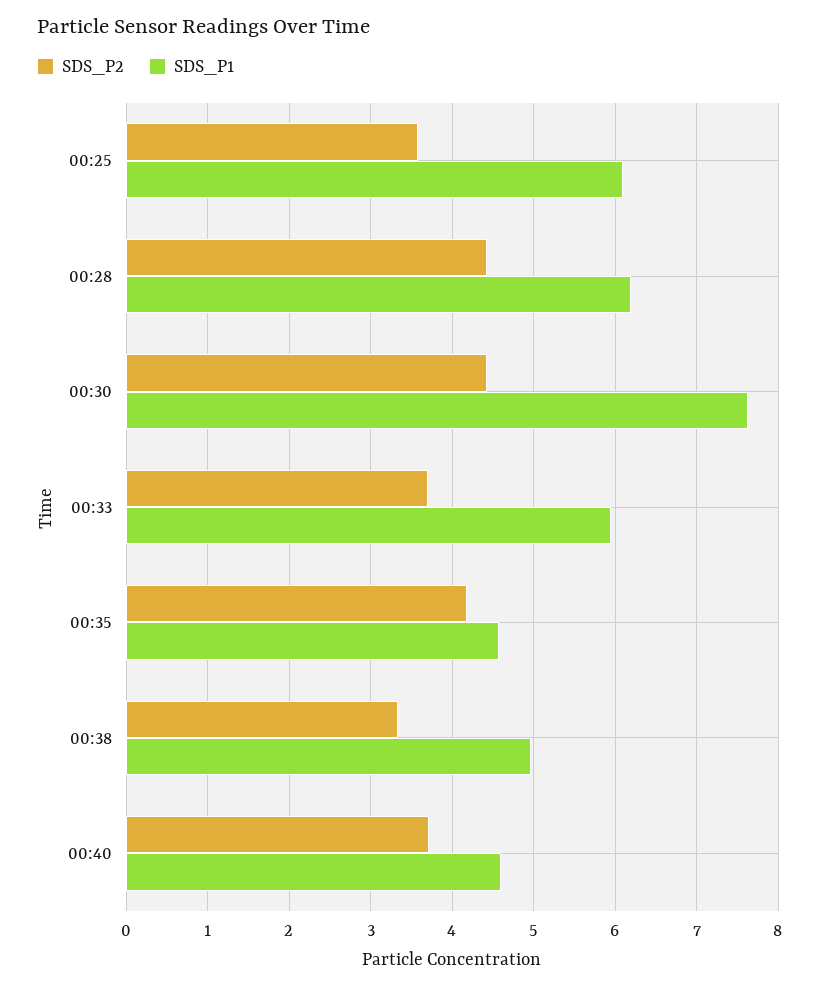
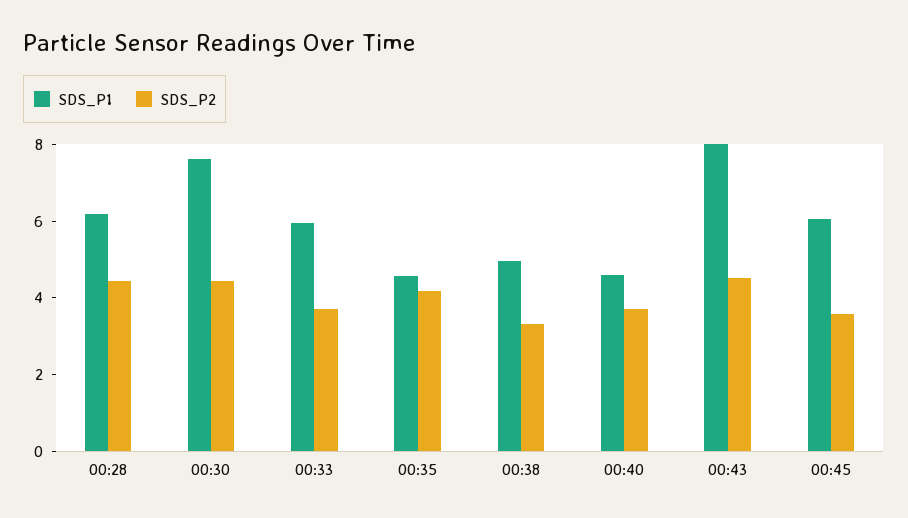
SDS_P2, 00:25: 3.6 -> none
SDS_P1, 00:25: 6.1 -> none
SDS_P1, 00:43: none -> 8
SDS_P2, 00:43: none -> 4.5
SDS_P1, 00:45: none -> 6
SDS_P2, 00:45: none -> 3.5

